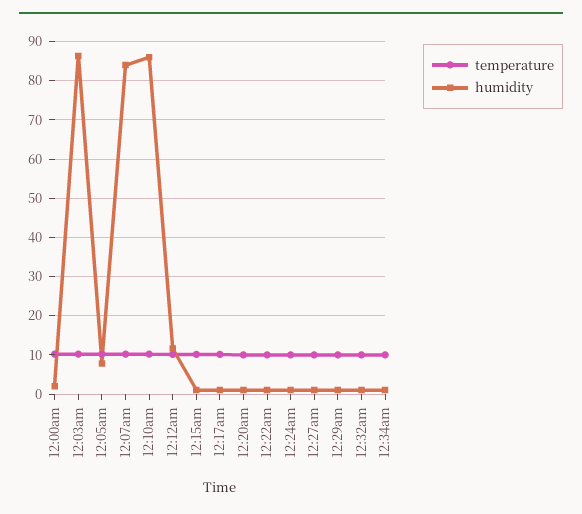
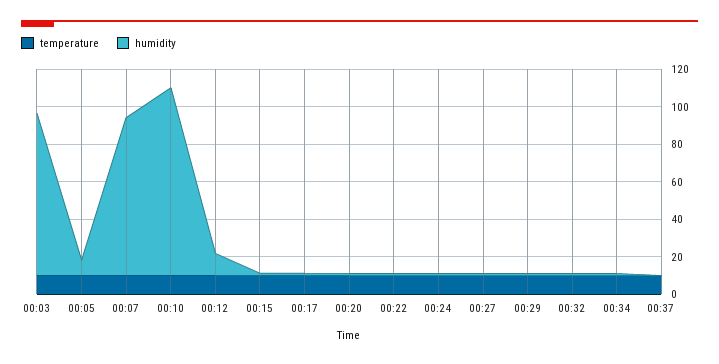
temperature, 12:00am: 10 -> none
humidity, 12:00am: 2 -> none
humidity, 12:10am: 86 -> 100
temperature, 00:37: none -> 10
humidity, 00:37: none -> 0

